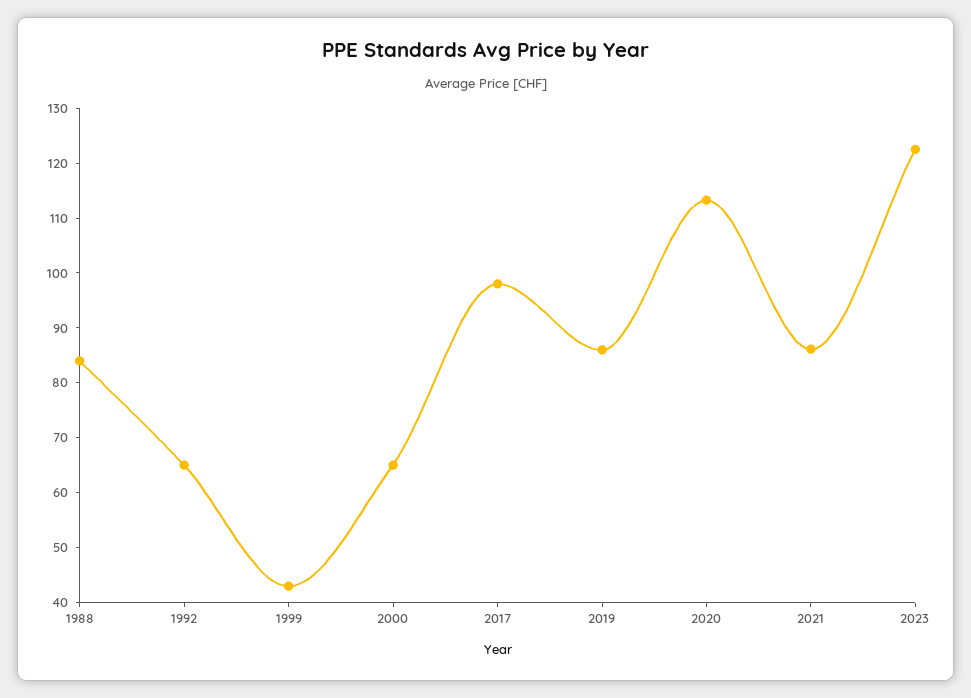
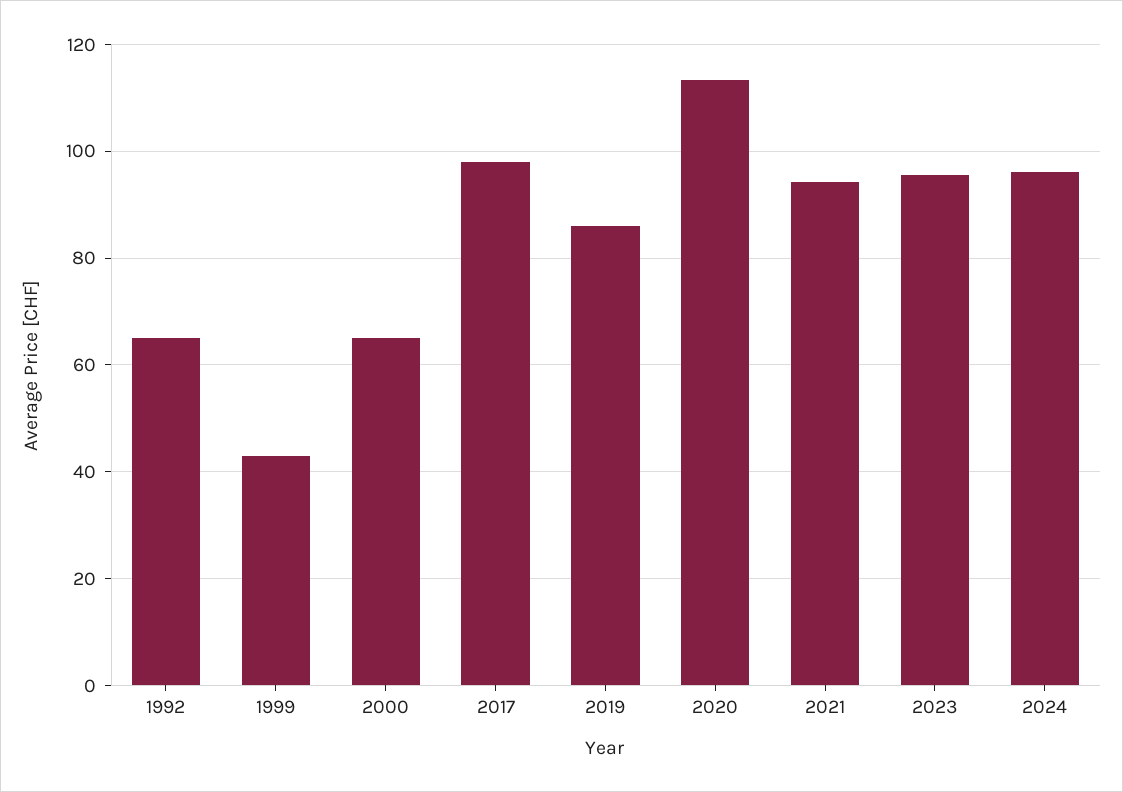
1988: 84 -> none
2021: 86 -> 94
2023: 122 -> 96
2024: none -> 96

